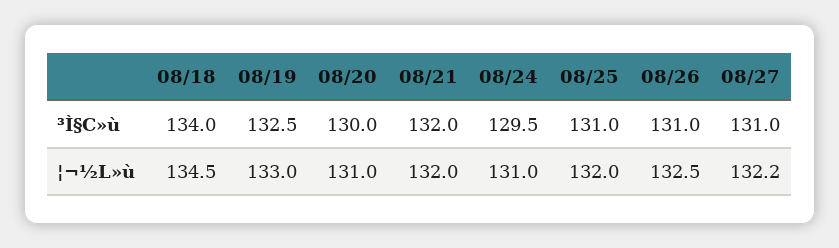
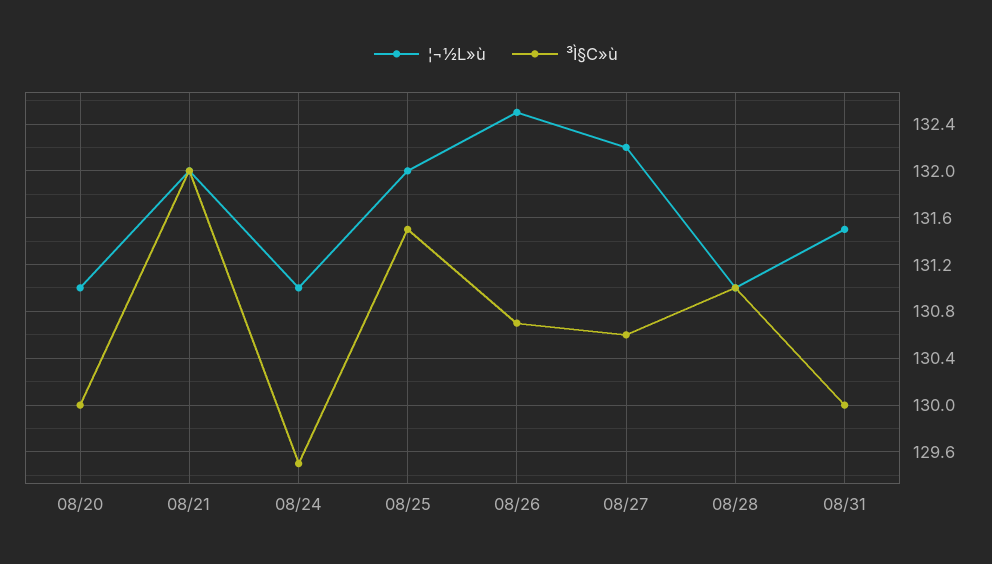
³Ì§C»ù, 08/18: 134 -> none
³Ì§C»ù, 08/19: 132.5 -> none
³Ì§C»ù, 08/25: 131 -> 131.5
³Ì§C»ù, 08/26: 131 -> 130.7
³Ì§C»ù, 08/27: 131 -> 130.6
¦¬½L»ù, 08/18: 134.5 -> none
¦¬½L»ù, 08/19: 133 -> none
¦¬½L»ù, 08/28: none -> 131
³Ì§C»ù, 08/28: none -> 131
¦¬½L»ù, 08/31: none -> 131.5
³Ì§C»ù, 08/31: none -> 130

